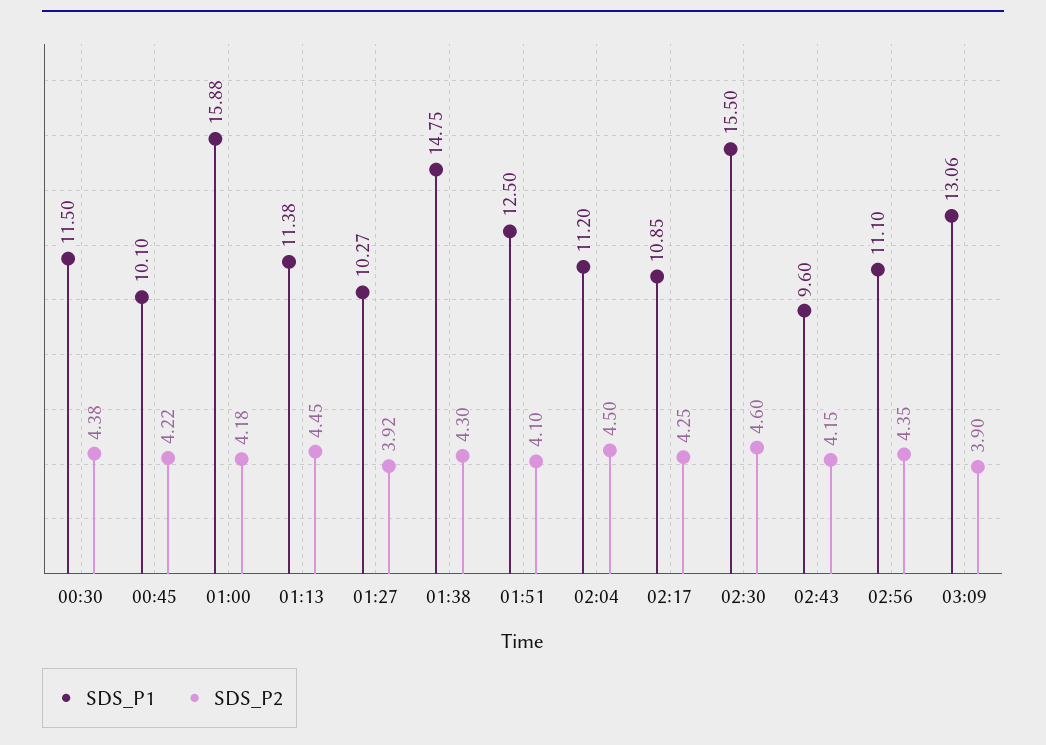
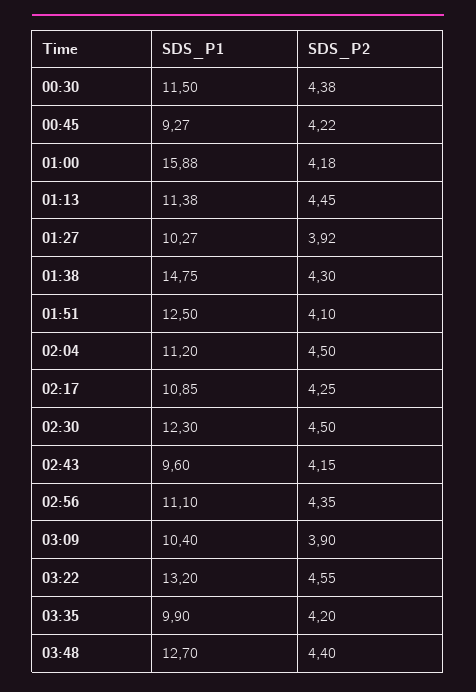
SDS_P1, 00:45: 10.1 -> 9.27
SDS_P1, 02:30: 15.5 -> 12.3
SDS_P2, 02:30: 4.6 -> 4.5
SDS_P1, 03:09: 13.06 -> 10.4
SDS_P1, 03:22: none -> 13.2
SDS_P2, 03:22: none -> 4.55
SDS_P1, 03:35: none -> 9.9
SDS_P2, 03:35: none -> 4.2
SDS_P1, 03:48: none -> 12.7
SDS_P2, 03:48: none -> 4.4

